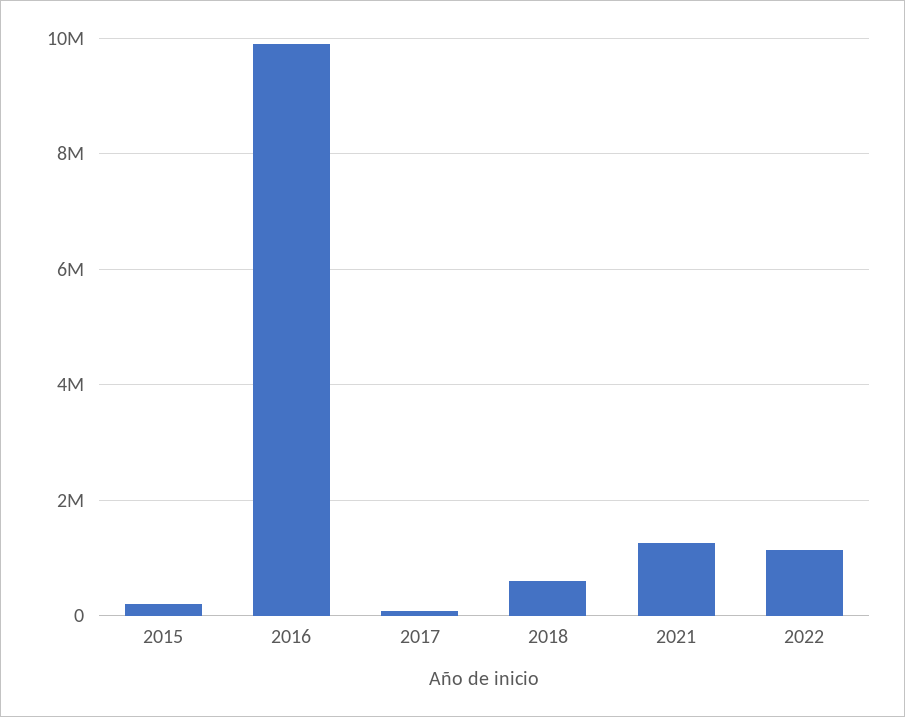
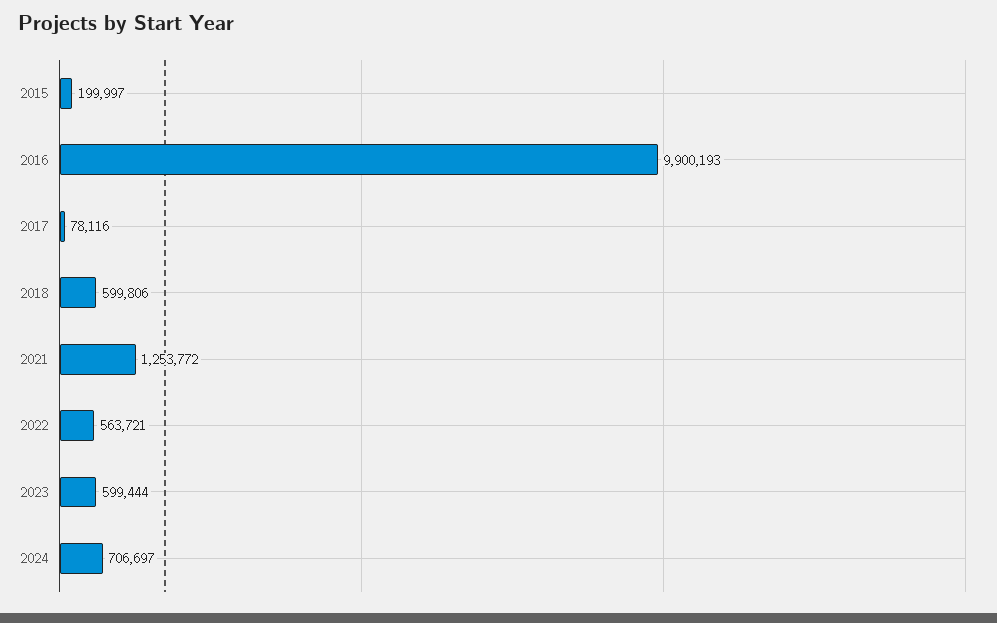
2022: 1200000 -> 563721
2023: none -> 599444
2024: none -> 706697

